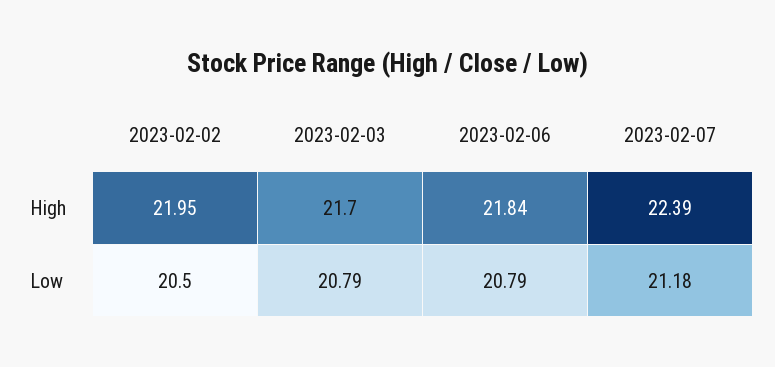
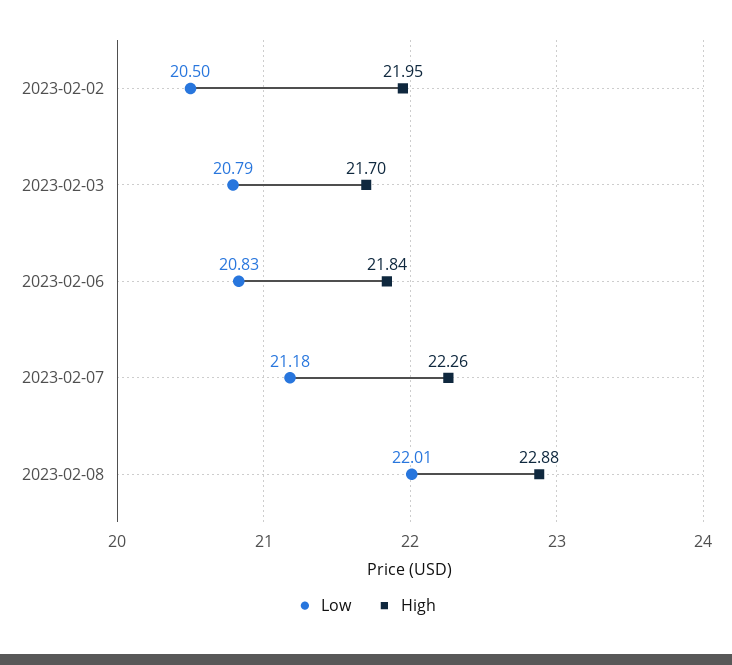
High, 2023-02-07: 22.39 -> 22.26
Low, 2023-02-06: 20.79 -> 20.83
Low, 2023-02-08: none -> 22.01
High, 2023-02-08: none -> 22.88

